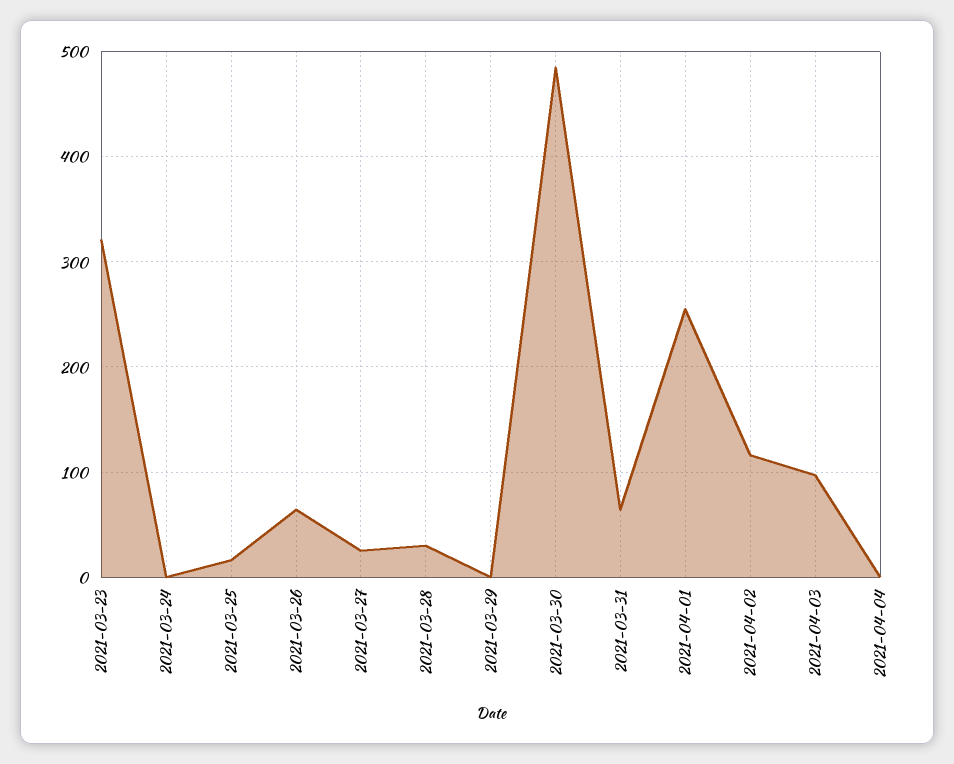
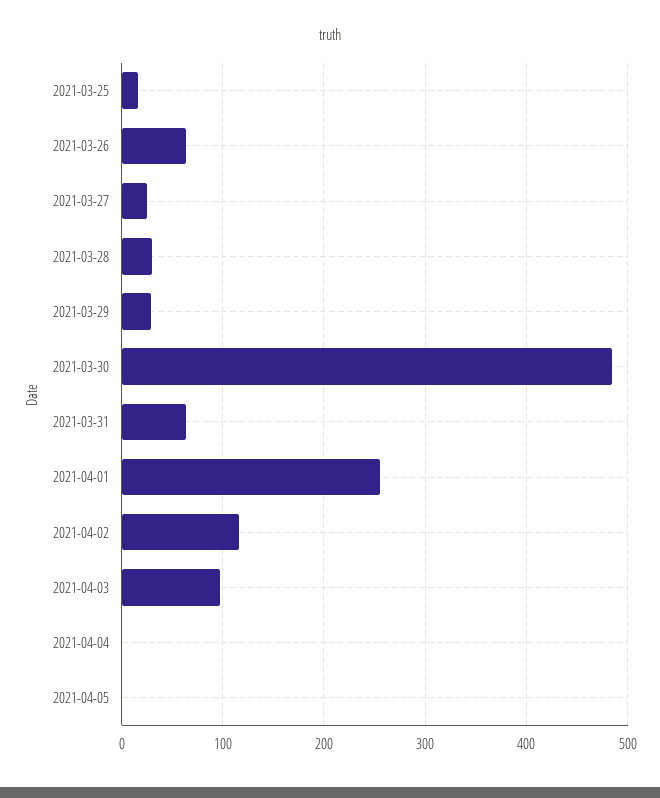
2021-03-23: 320 -> none
2021-03-24: 0 -> none
2021-03-29: 0 -> 30
2021-04-05: none -> 0

